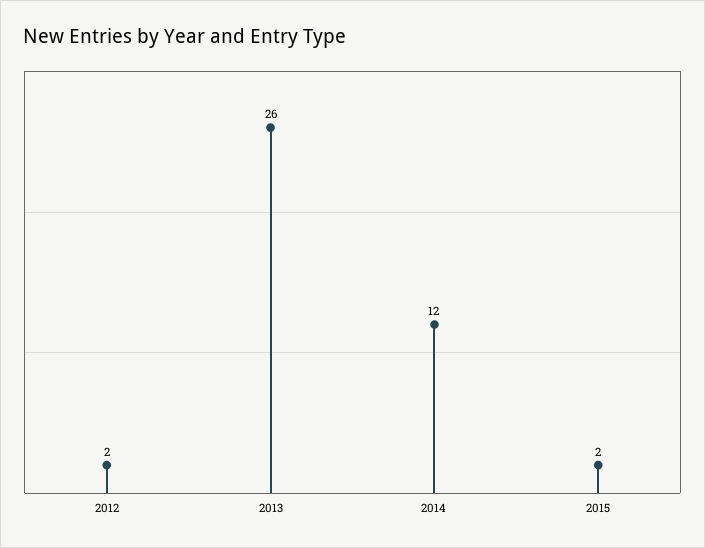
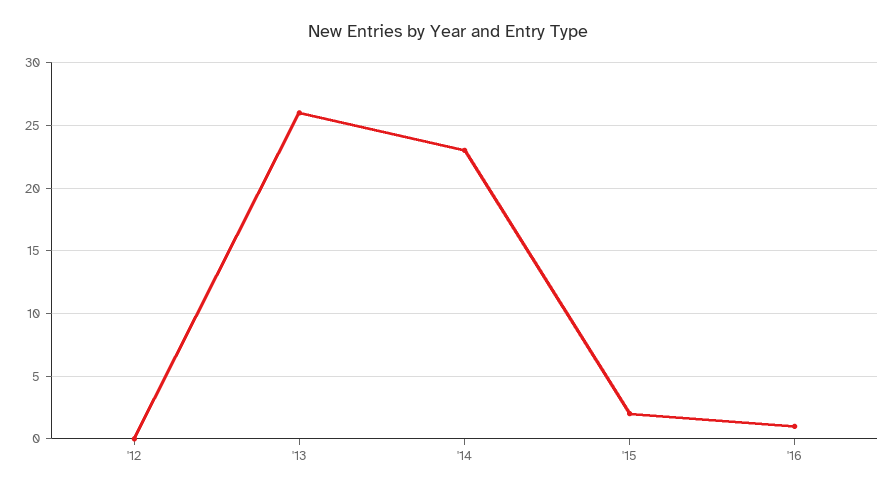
2012: 2 -> 0
2014: 12 -> 23
'16: none -> 1

